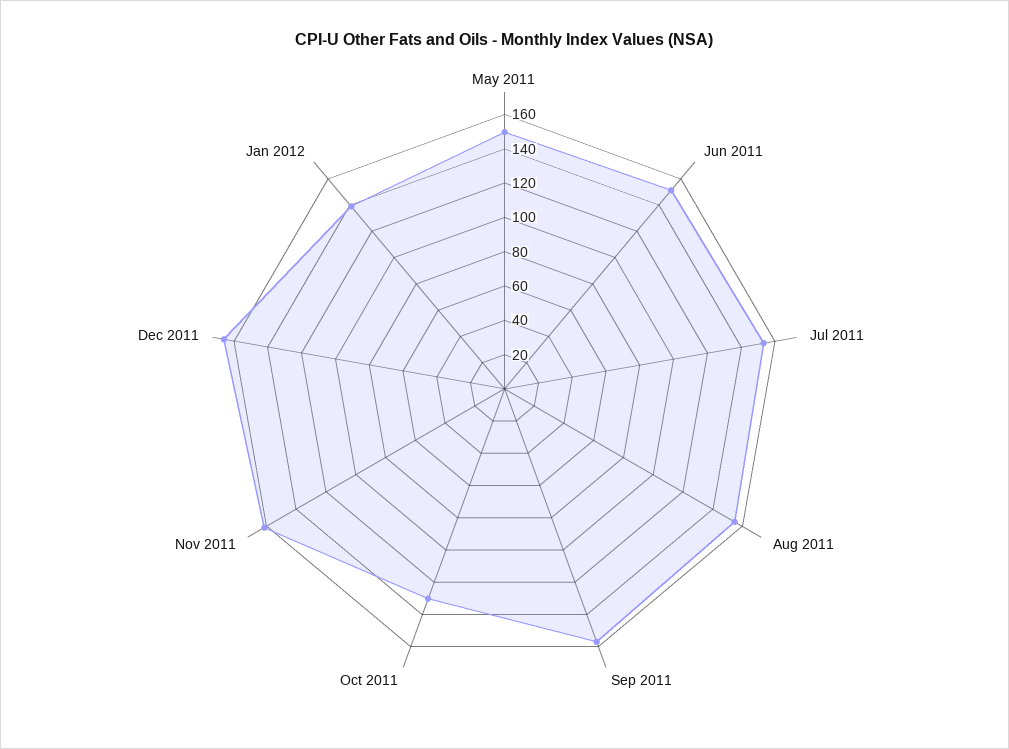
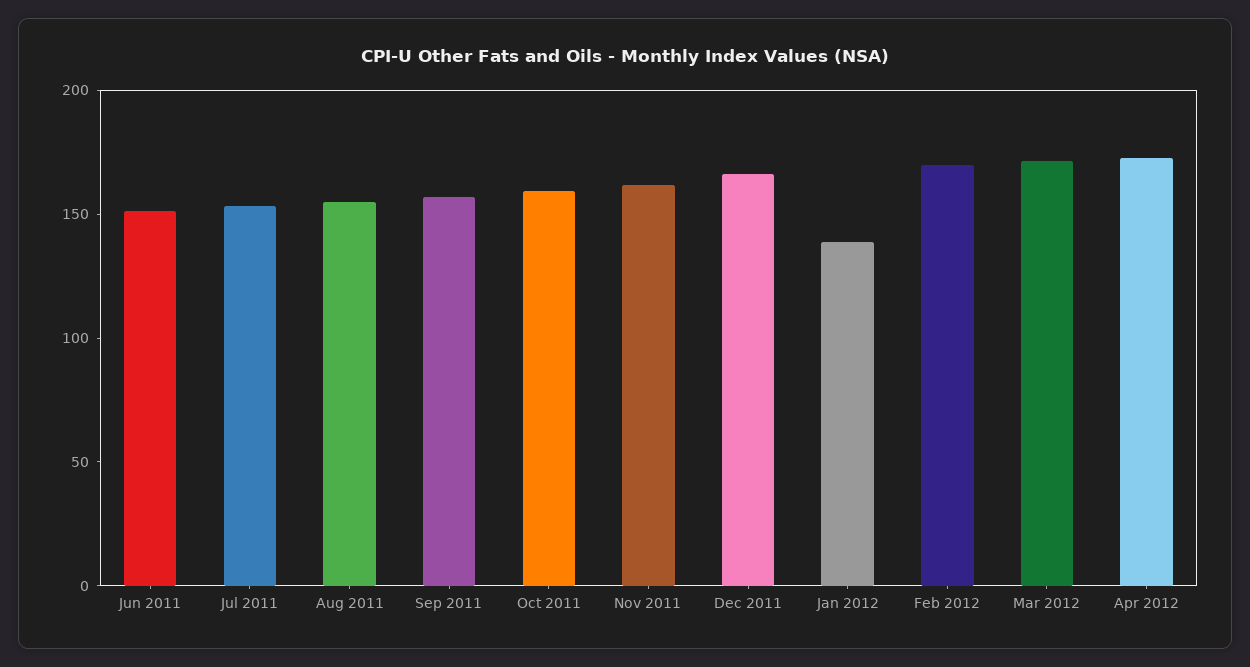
May 2011: 150 -> none
Oct 2011: 130 -> 160
Feb 2012: none -> 170
Mar 2012: none -> 170
Apr 2012: none -> 170

